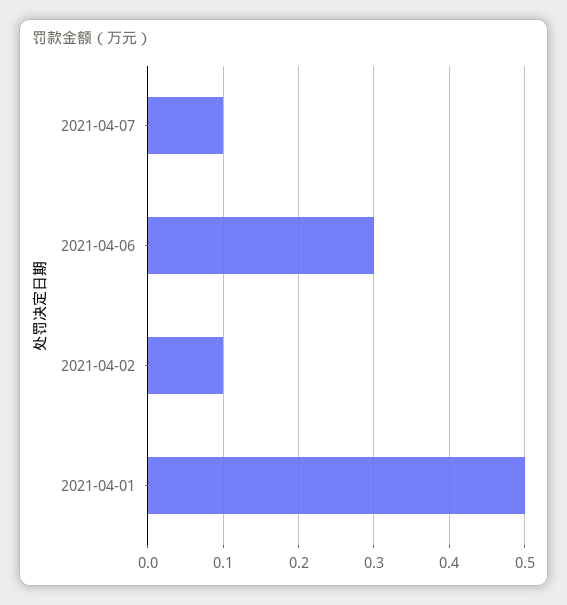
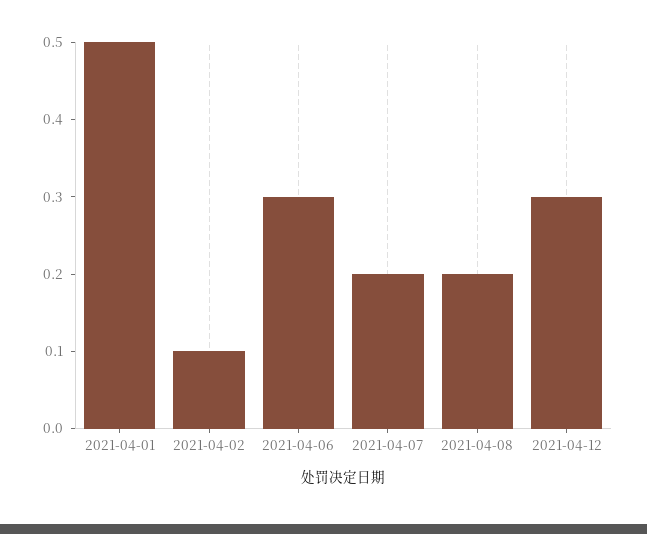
2021-04-07: 0.1 -> 0.2
2021-04-08: none -> 0.2
2021-04-12: none -> 0.3

